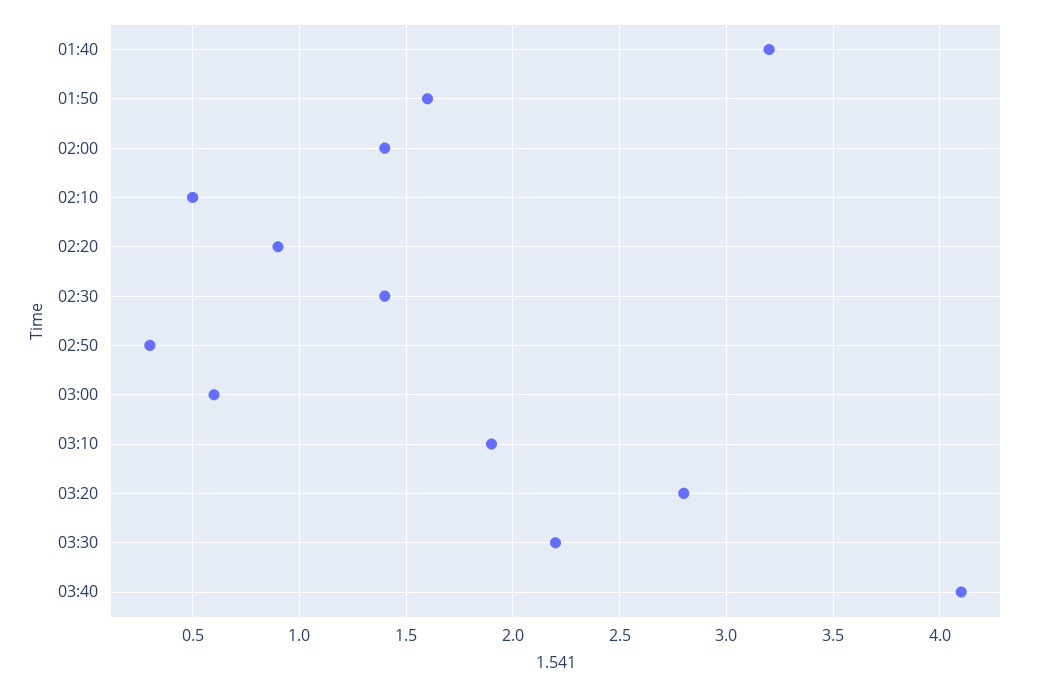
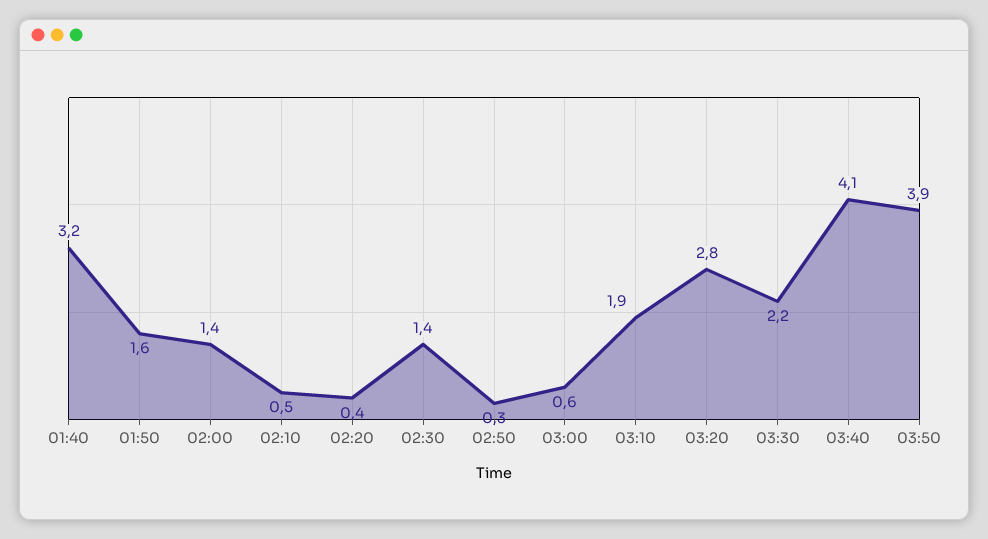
02:20: 0.9 -> 0.4
03:50: none -> 3.9

